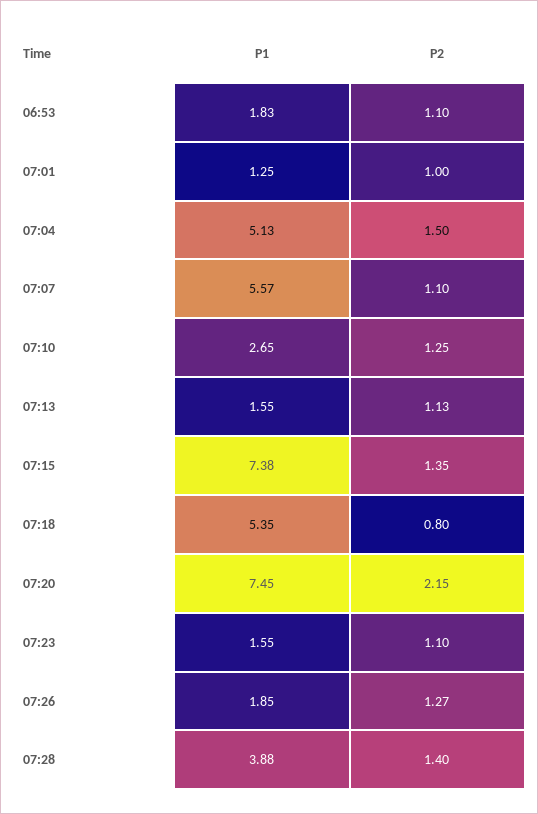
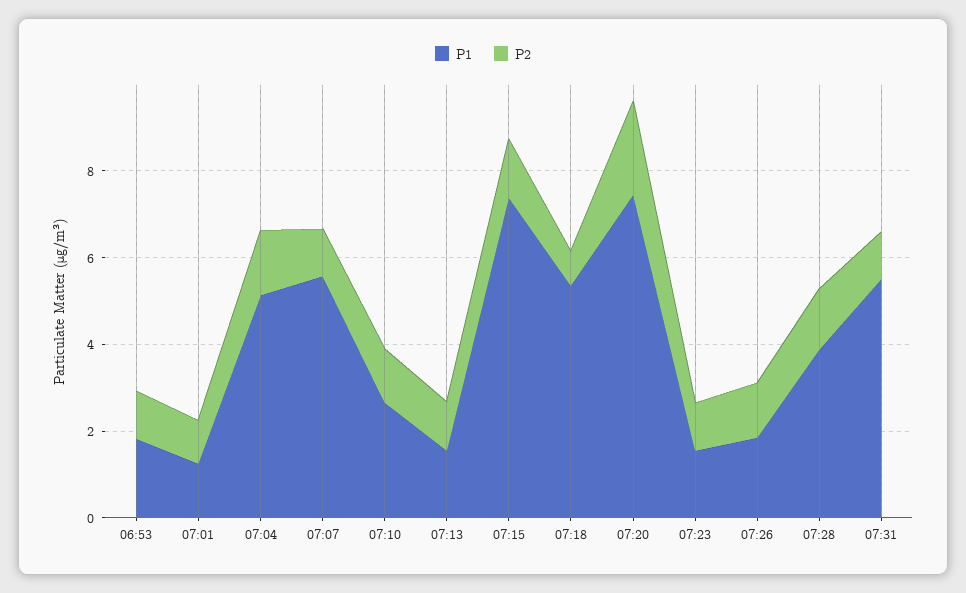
P1, 07:31: none -> 5.5
P2, 07:31: none -> 1

